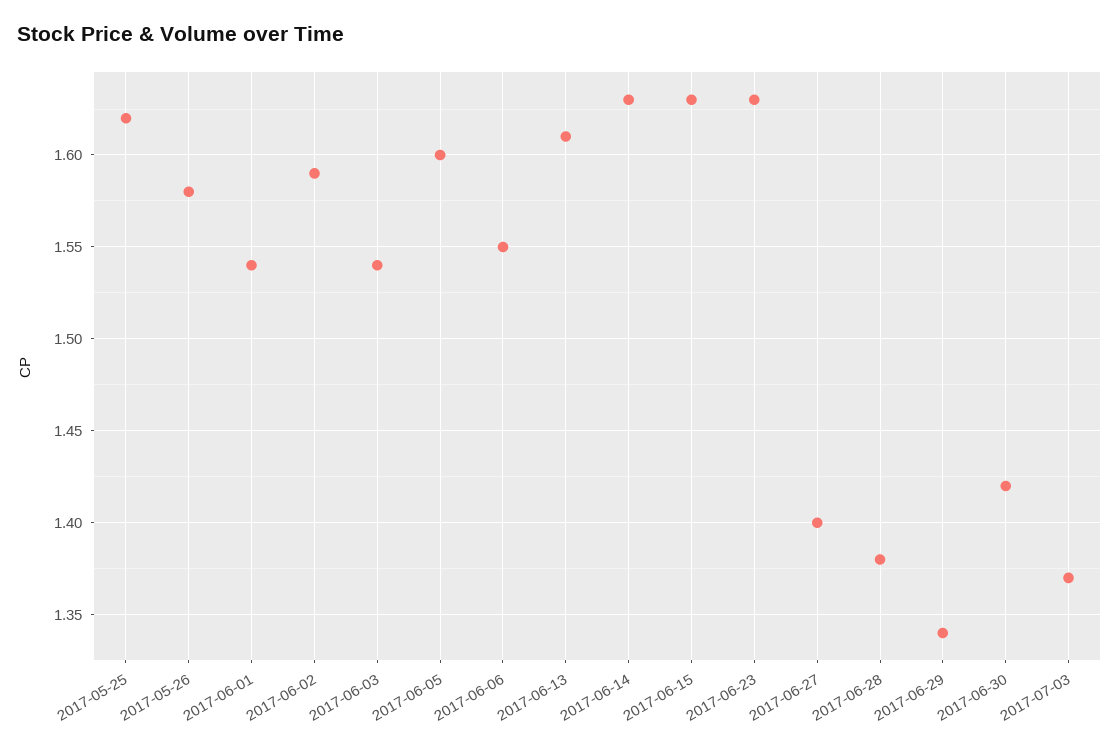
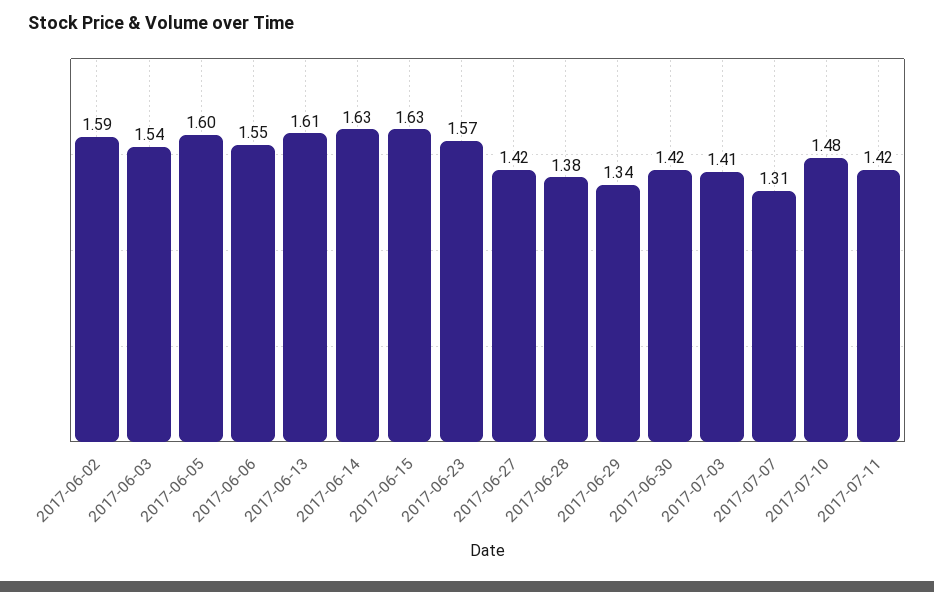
2017-05-25: 1.62 -> none
2017-05-26: 1.58 -> none
2017-06-01: 1.54 -> none
2017-06-23: 1.63 -> 1.57
2017-06-27: 1.4 -> 1.42
2017-07-03: 1.37 -> 1.41
2017-07-07: none -> 1.31
2017-07-10: none -> 1.48
2017-07-11: none -> 1.42

